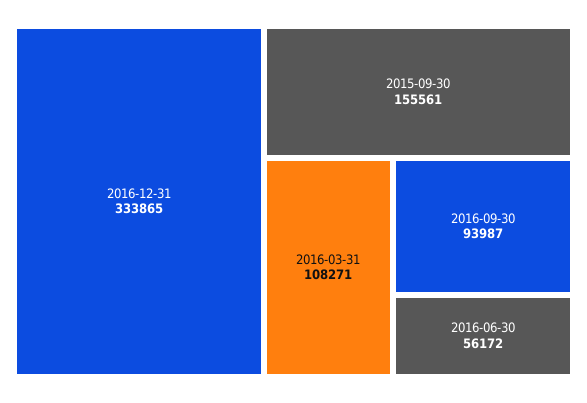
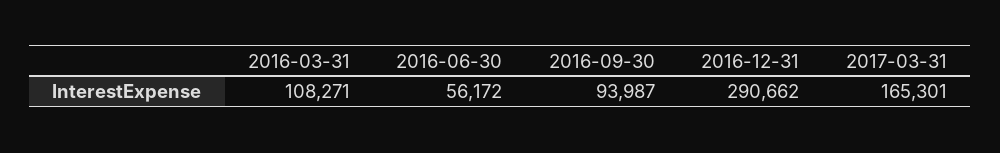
2016-12-31: 333865 -> 290662
2015-09-30: 155561 -> none
2017-03-31: none -> 165301

